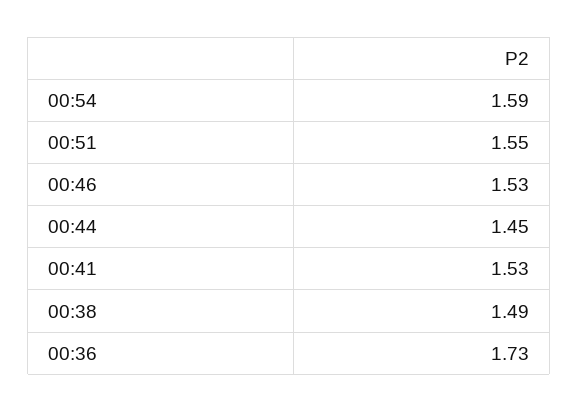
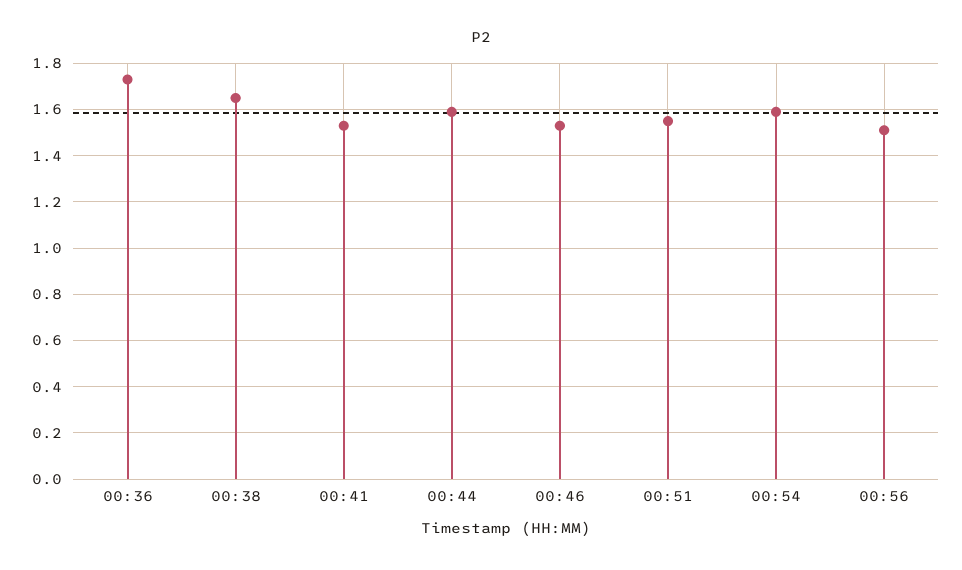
00:44: 1.45 -> 1.6
00:38: 1.49 -> 1.65
00:56: none -> 1.5

